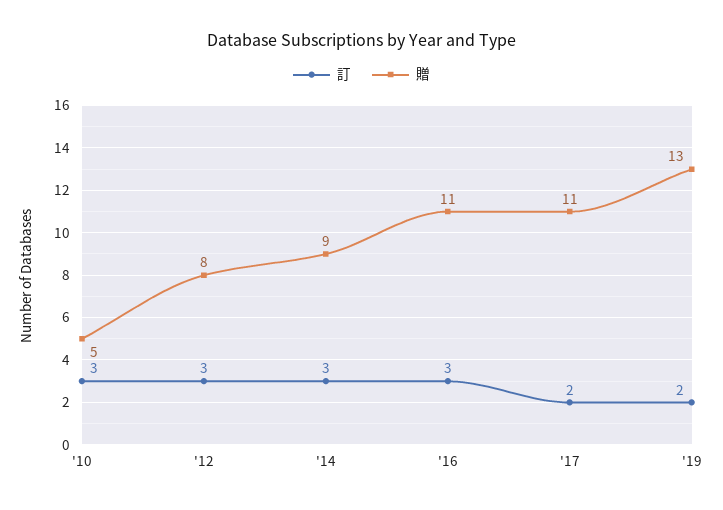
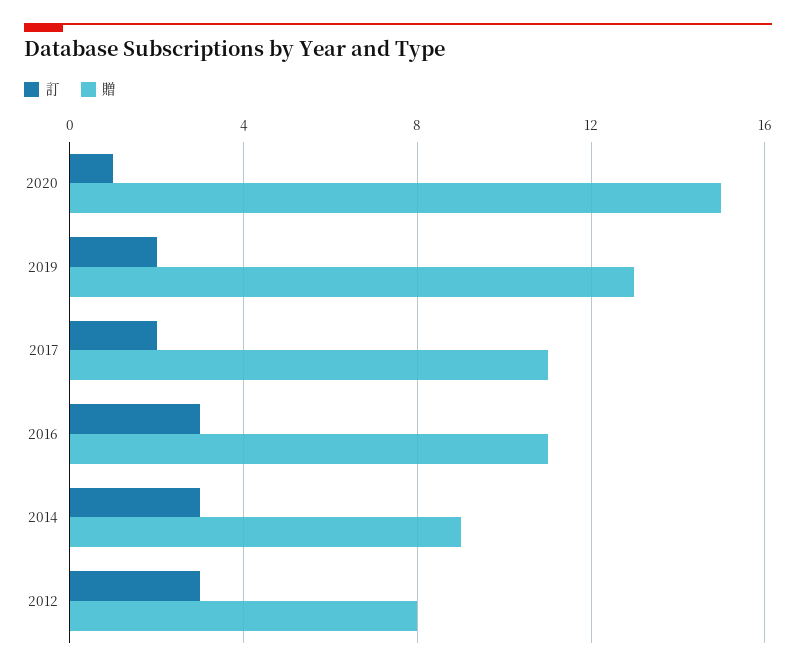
訂, '10: 3 -> none
贈, '10: 5 -> none
訂, 2020: none -> 1
贈, 2020: none -> 15

